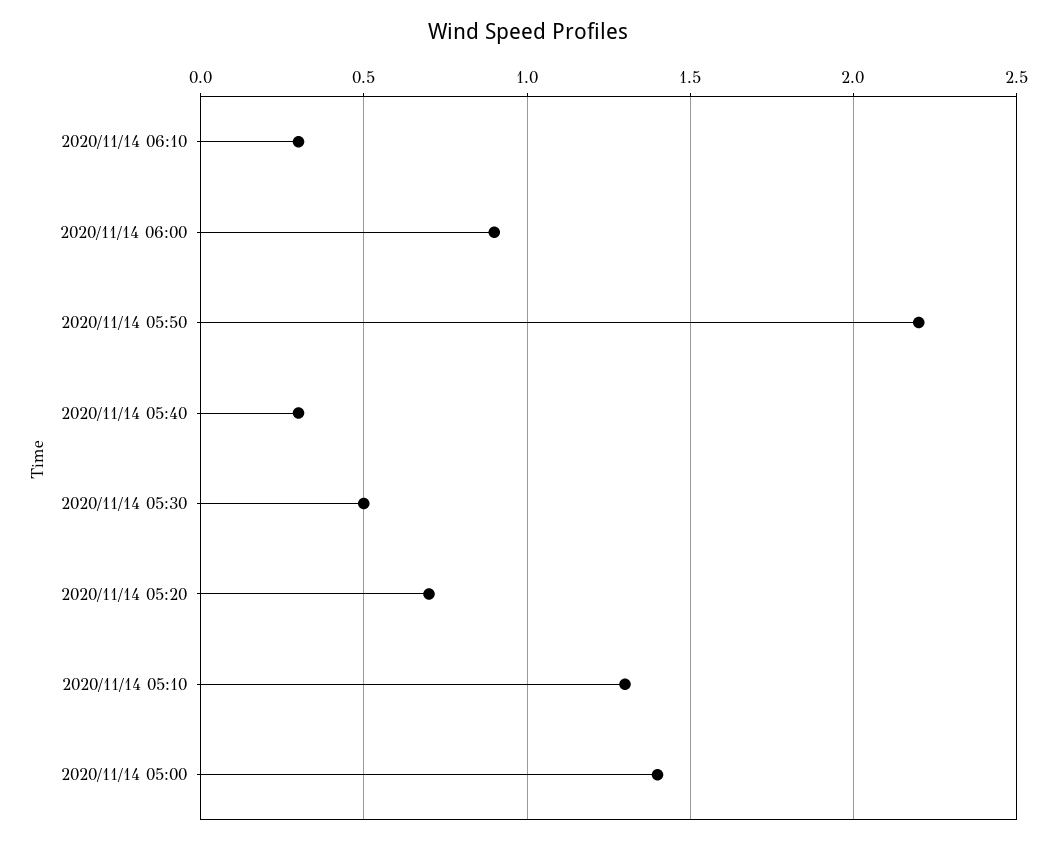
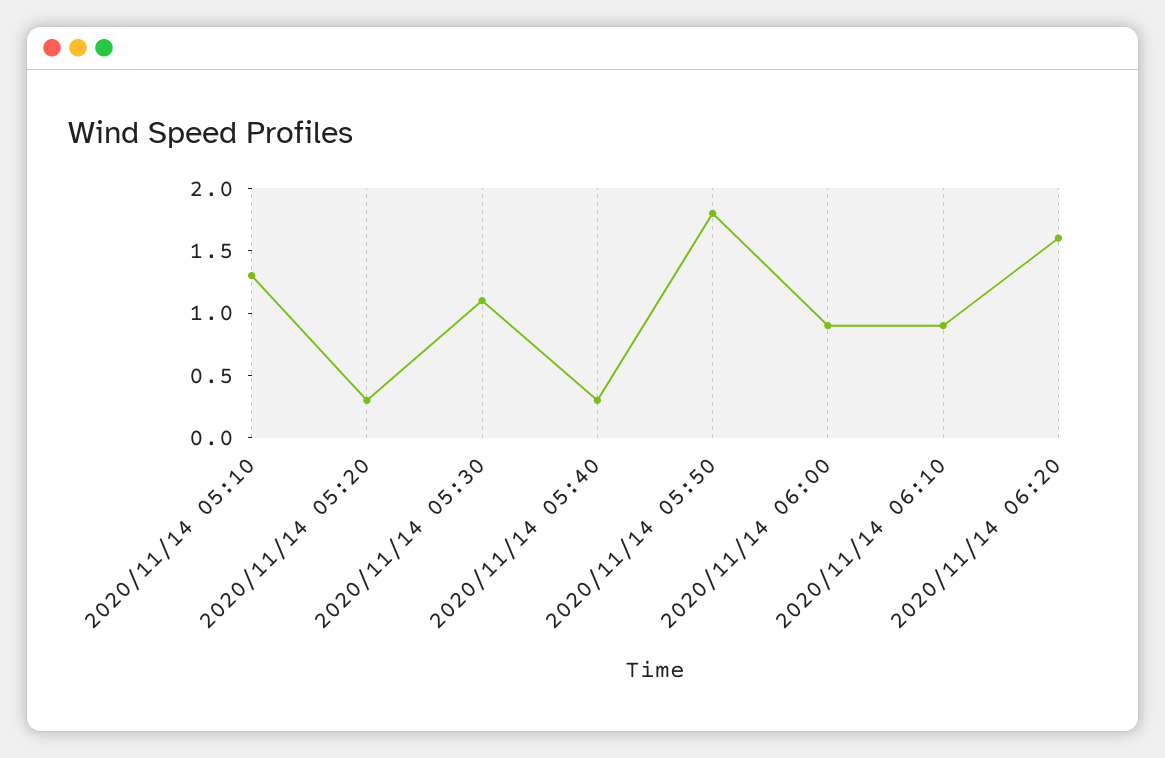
2020/11/14 06:10: 0.3 -> 0.9
2020/11/14 05:50: 2.2 -> 1.8
2020/11/14 05:30: 0.5 -> 1.1
2020/11/14 05:20: 0.7 -> 0.3
2020/11/14 05:00: 1.4 -> none
2020/11/14 06:20: none -> 1.6

